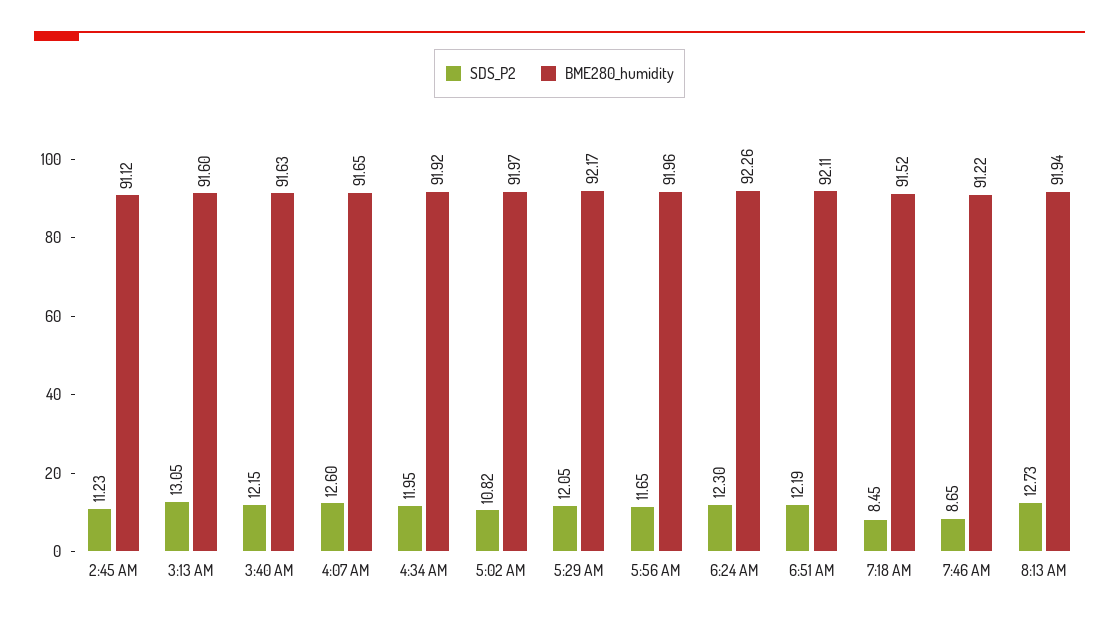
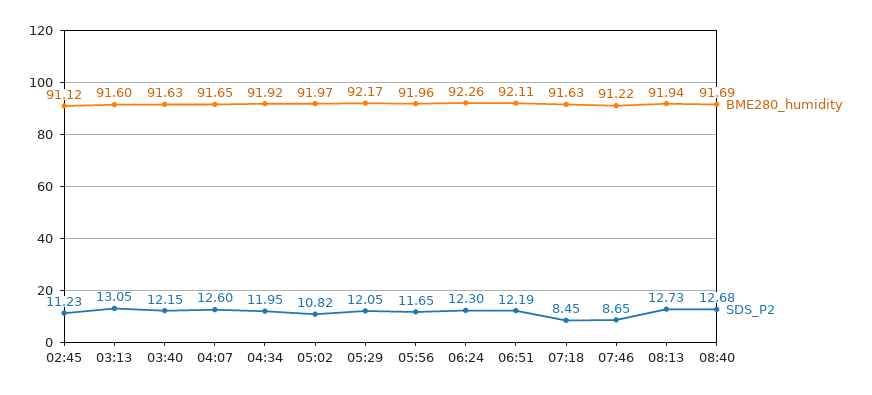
BME280_humidity, 7:18 AM: 91.52 -> 91.63
BME280_humidity, 08:40: none -> 91.69
SDS_P2, 08:40: none -> 12.68

